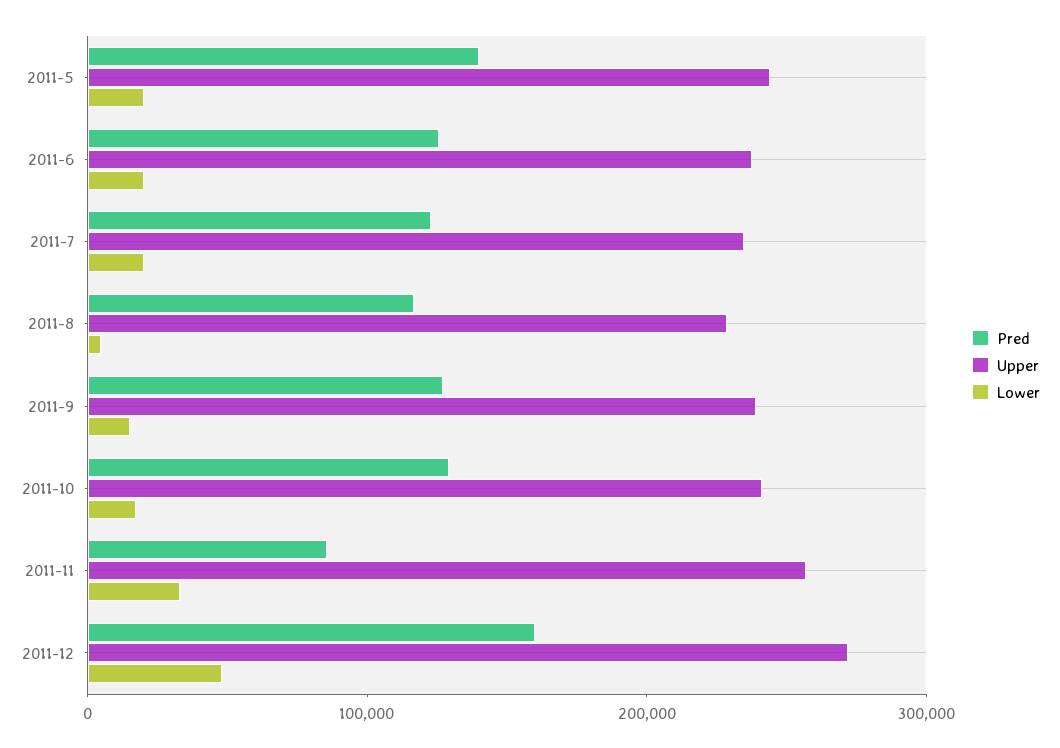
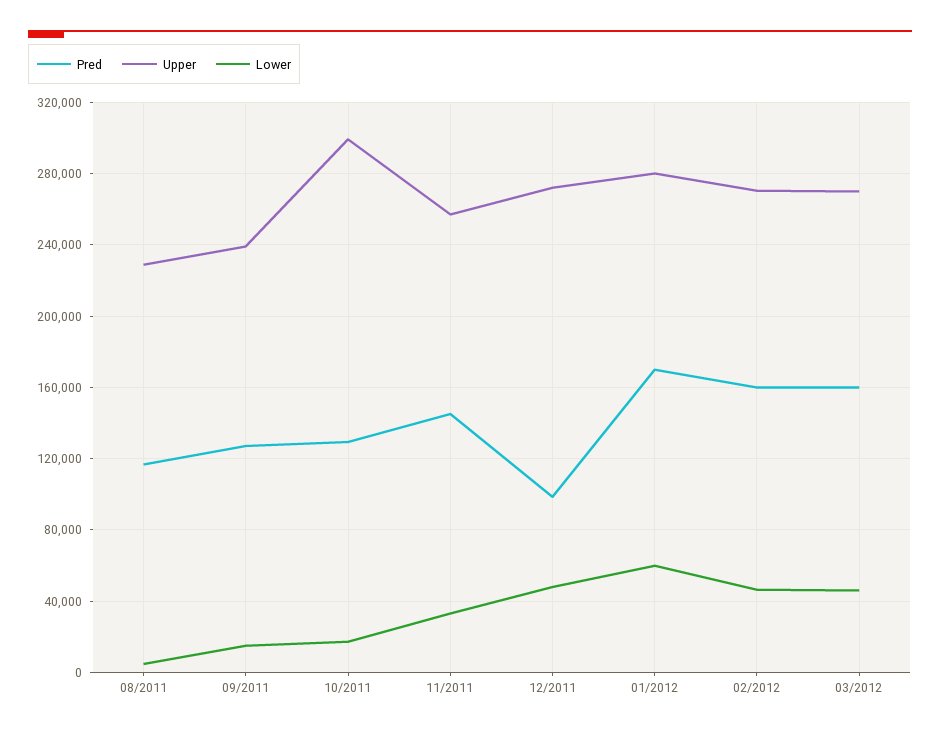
Pred, 2011-5: 140000 -> none
Upper, 2011-5: 240000 -> none
Lower, 2011-5: 20000 -> none
Pred, 2011-6: 120000 -> none
Upper, 2011-6: 240000 -> none
Lower, 2011-6: 20000 -> none
Pred, 2011-7: 120000 -> none
Upper, 2011-7: 240000 -> none
Lower, 2011-7: 20000 -> none
Upper, 2011-10: 240000 -> 300000
Pred, 2011-11: 80000 -> 145000
Pred, 2011-12: 160000 -> 100000
Pred, 01/2012: none -> 170000
Upper, 01/2012: none -> 280000
Lower, 01/2012: none -> 60000
Pred, 02/2012: none -> 160000
Upper, 02/2012: none -> 270000
Lower, 02/2012: none -> 45000
Pred, 03/2012: none -> 160000
Upper, 03/2012: none -> 270000
Lower, 03/2012: none -> 45000

